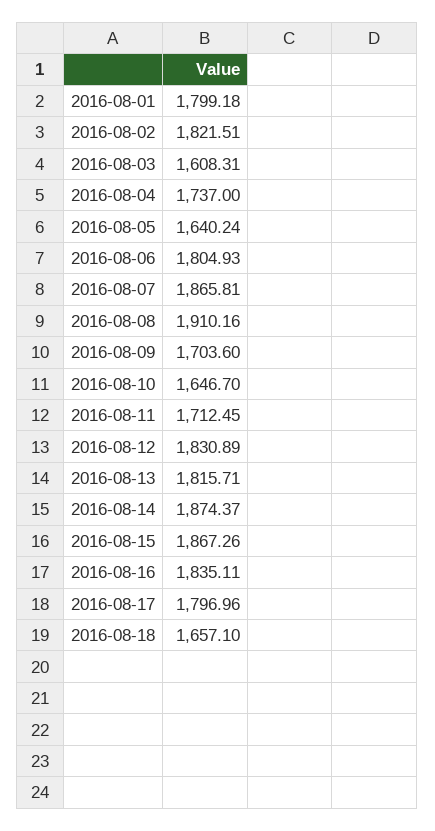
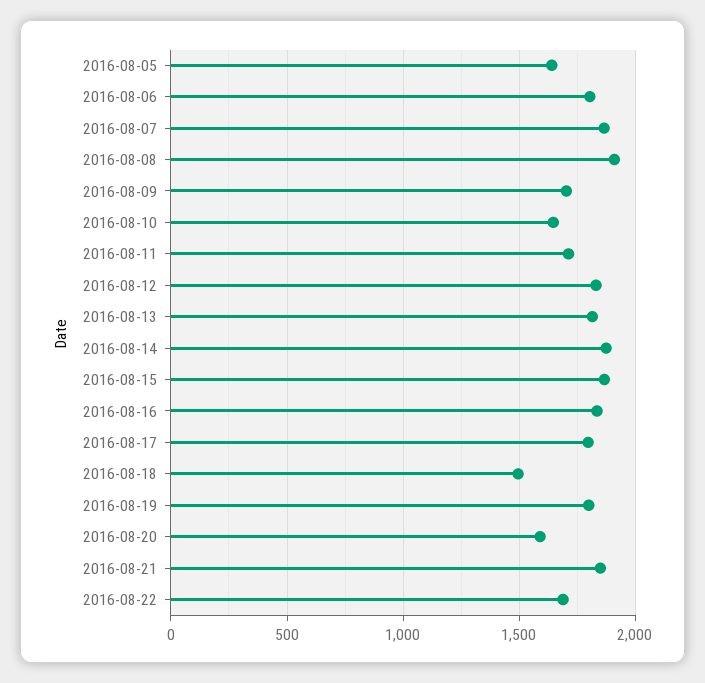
2016-08-01: 1799.18 -> none
2016-08-02: 1821.51 -> none
2016-08-03: 1608.31 -> none
2016-08-04: 1737 -> none
2016-08-18: 1657.1 -> 1500
2016-08-19: none -> 1800
2016-08-20: none -> 1600
2016-08-21: none -> 1850
2016-08-22: none -> 1700

